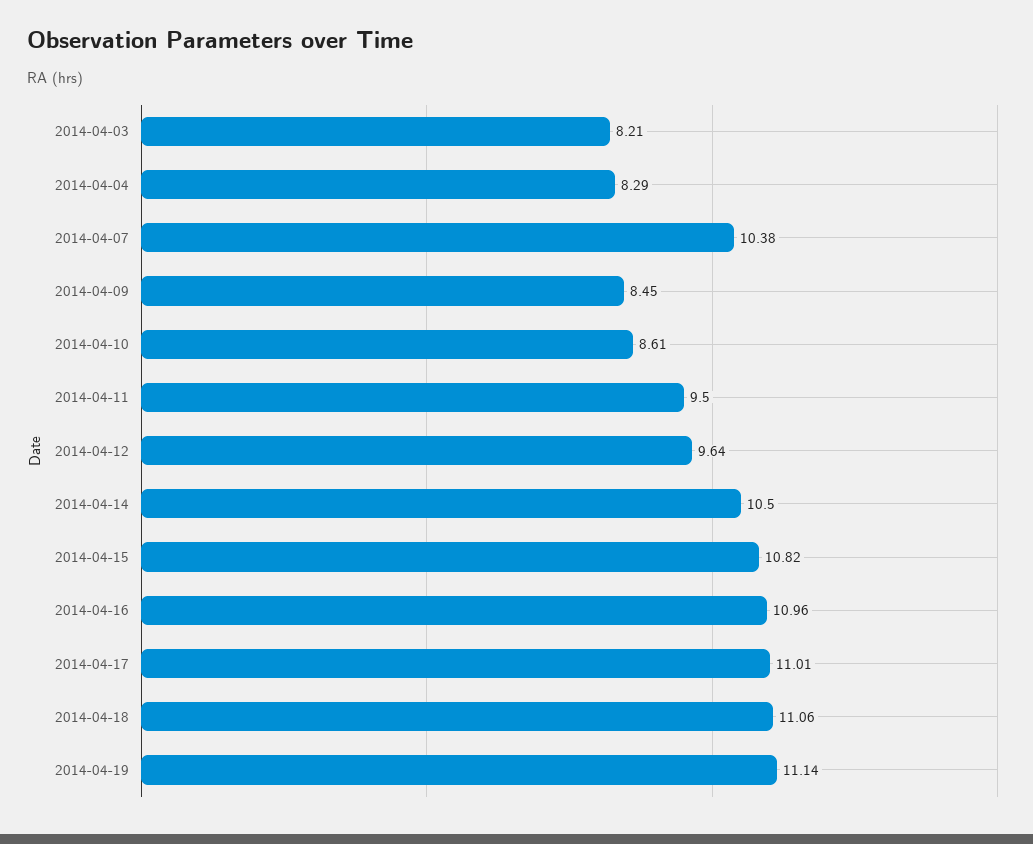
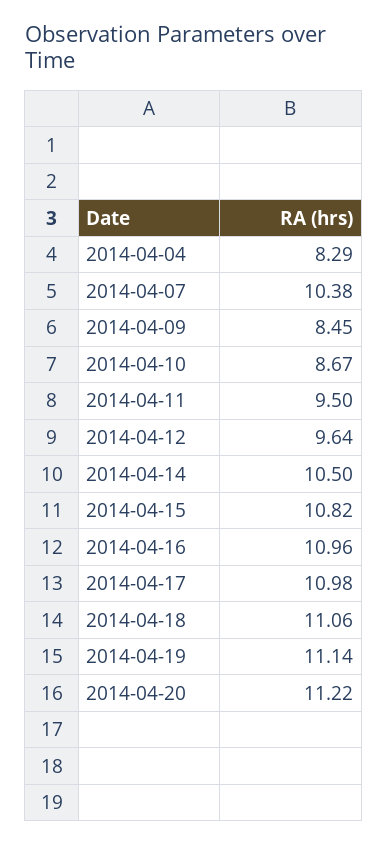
2014-04-03: 8.21 -> none
2014-04-10: 8.61 -> 8.67
2014-04-17: 11.01 -> 10.98
2014-04-20: none -> 11.22

